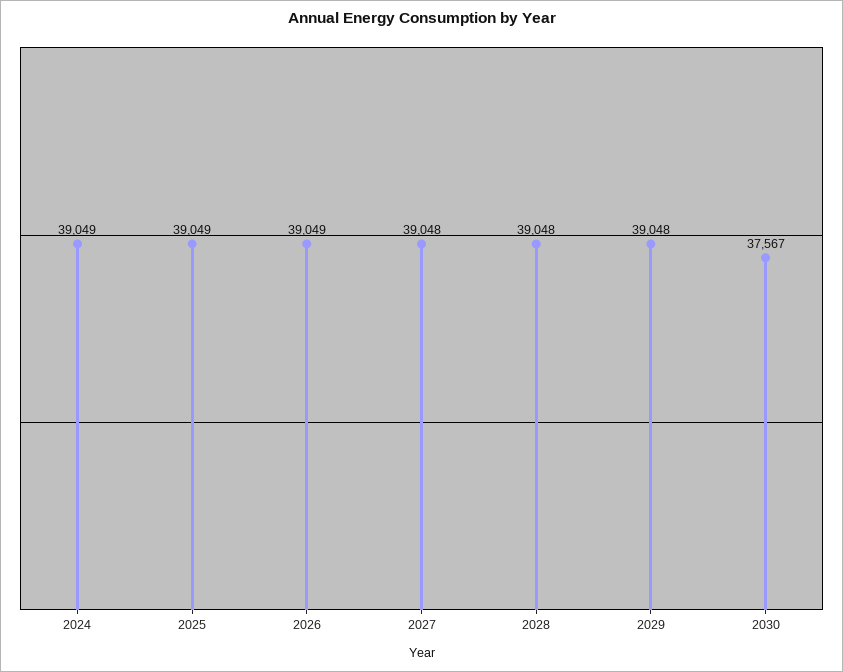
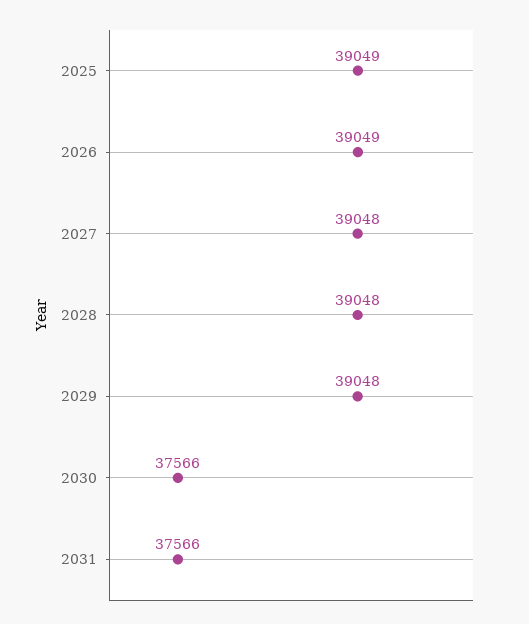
2024: 39049 -> none
2030: 37567 -> 37566
2031: none -> 37566

